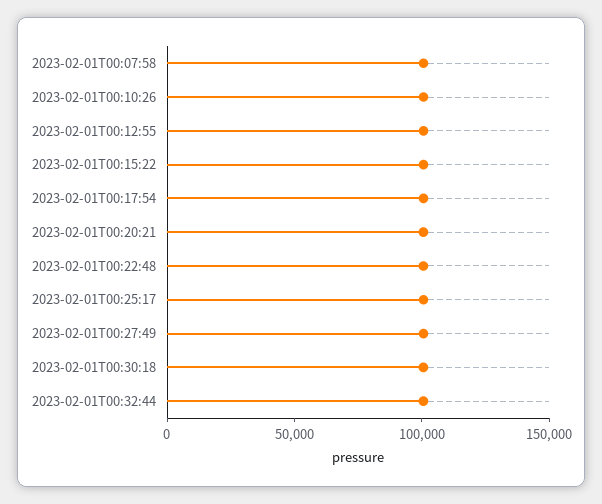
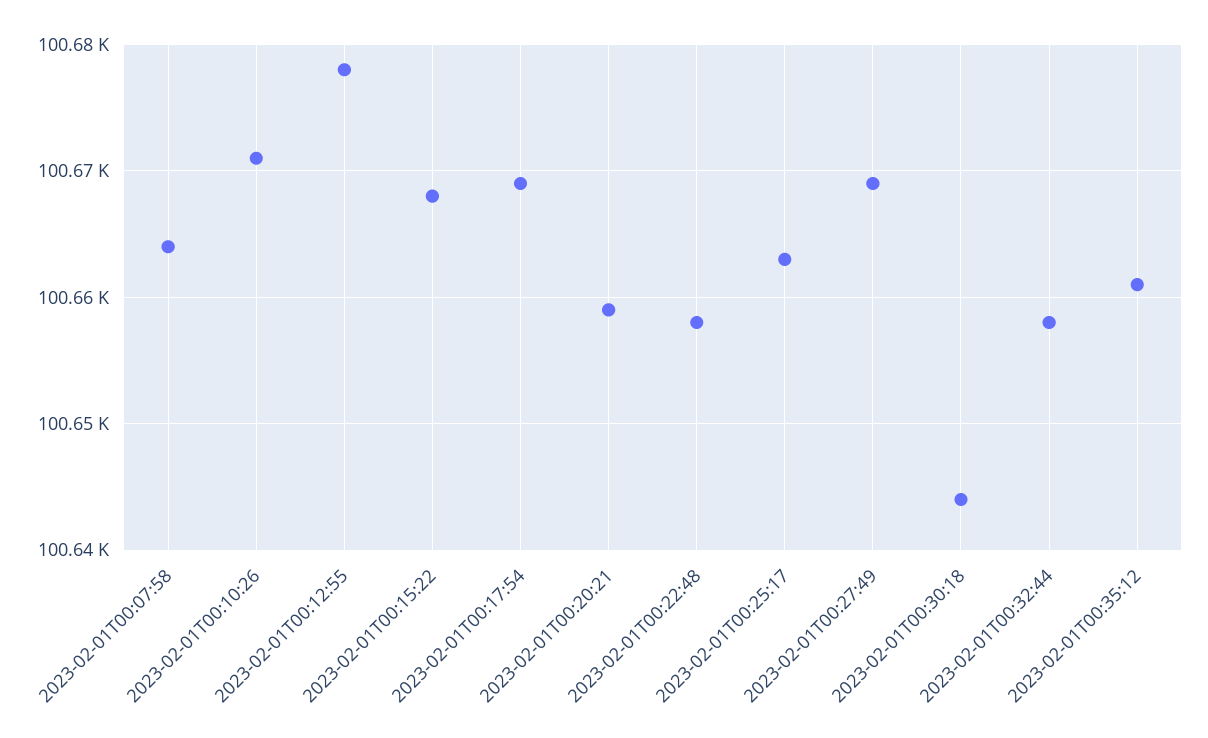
2023-02-01T00:35:12: none -> 100661

